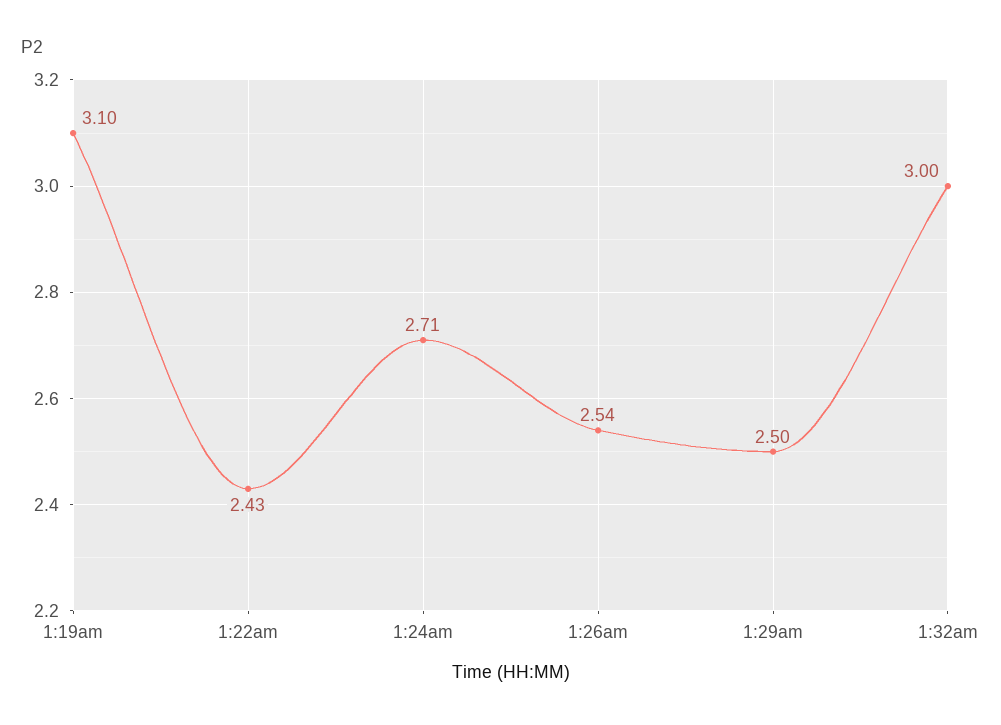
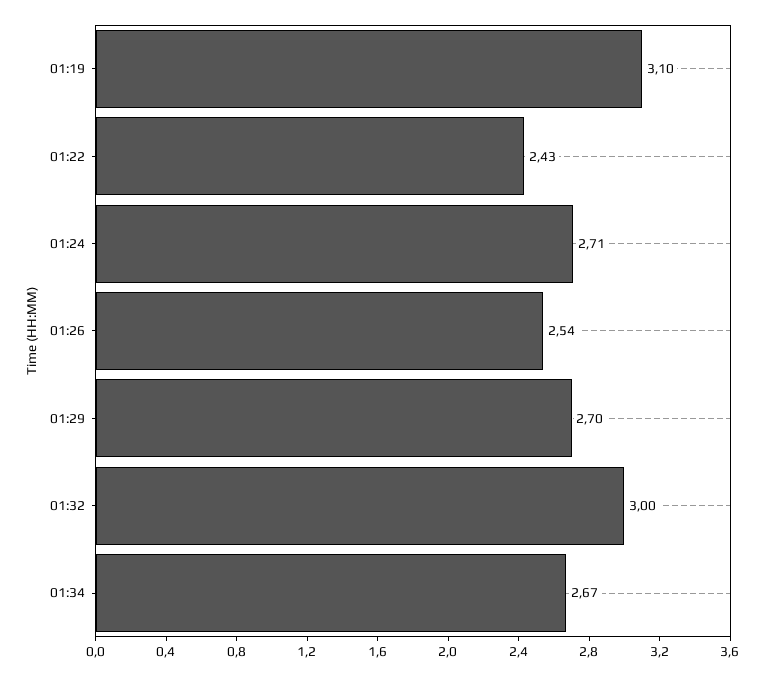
1:29am: 2.5 -> 2.7
01:34: none -> 2.67

